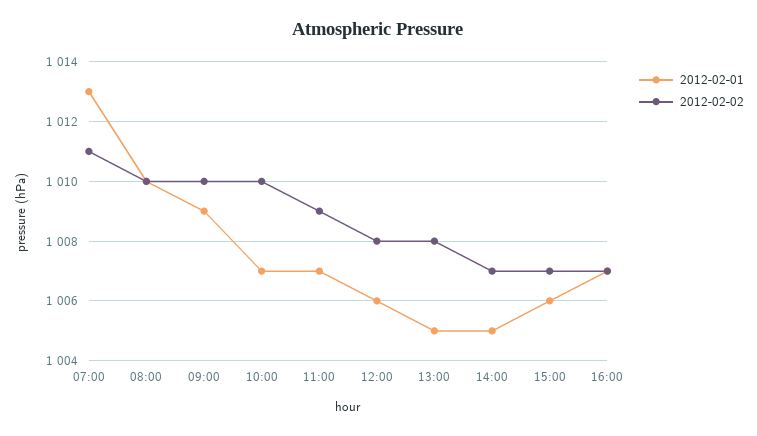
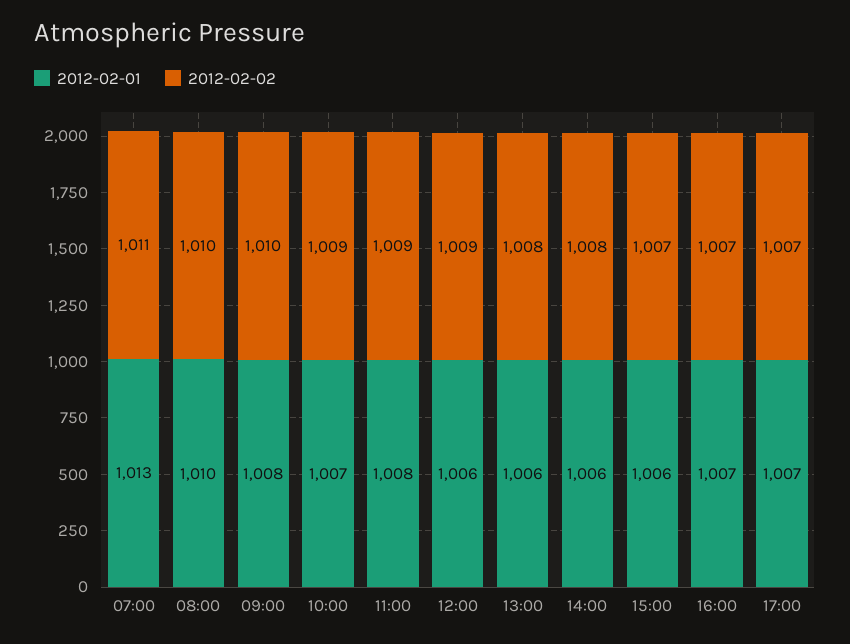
2012-02-01, 09:00: 1009 -> 1008
2012-02-02, 10:00: 1010 -> 1009
2012-02-01, 11:00: 1007 -> 1008
2012-02-02, 12:00: 1008 -> 1009
2012-02-01, 13:00: 1005 -> 1006
2012-02-01, 14:00: 1005 -> 1006
2012-02-02, 14:00: 1007 -> 1008
2012-02-01, 17:00: none -> 1007
2012-02-02, 17:00: none -> 1007

